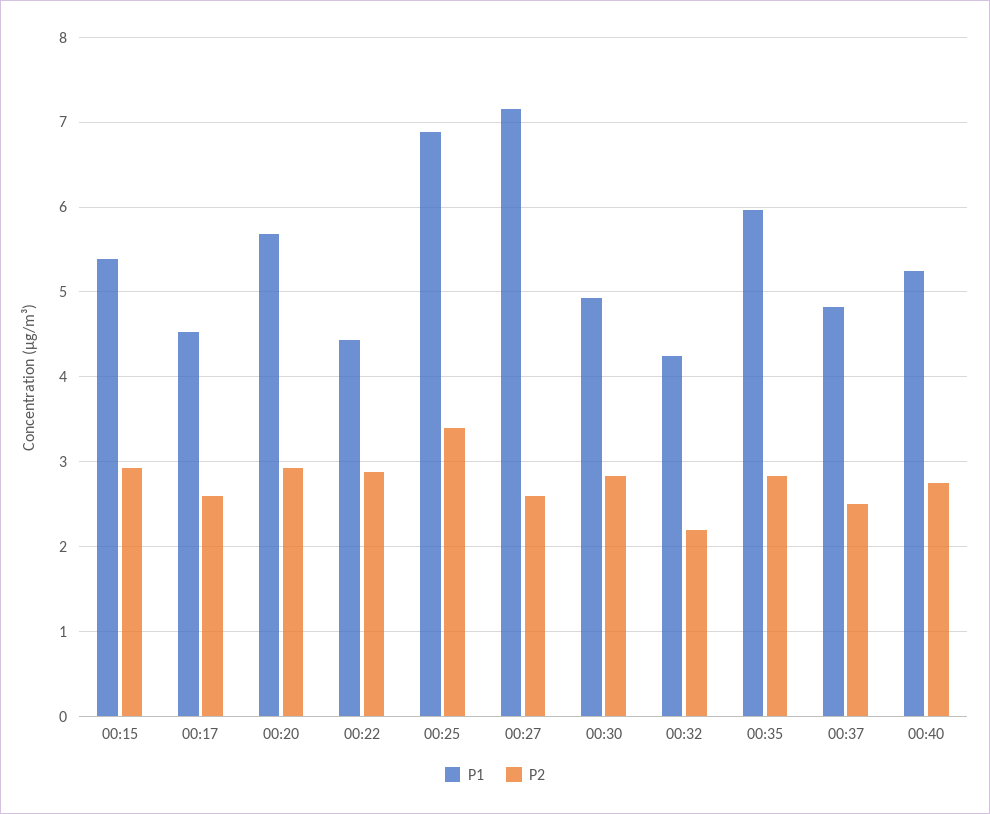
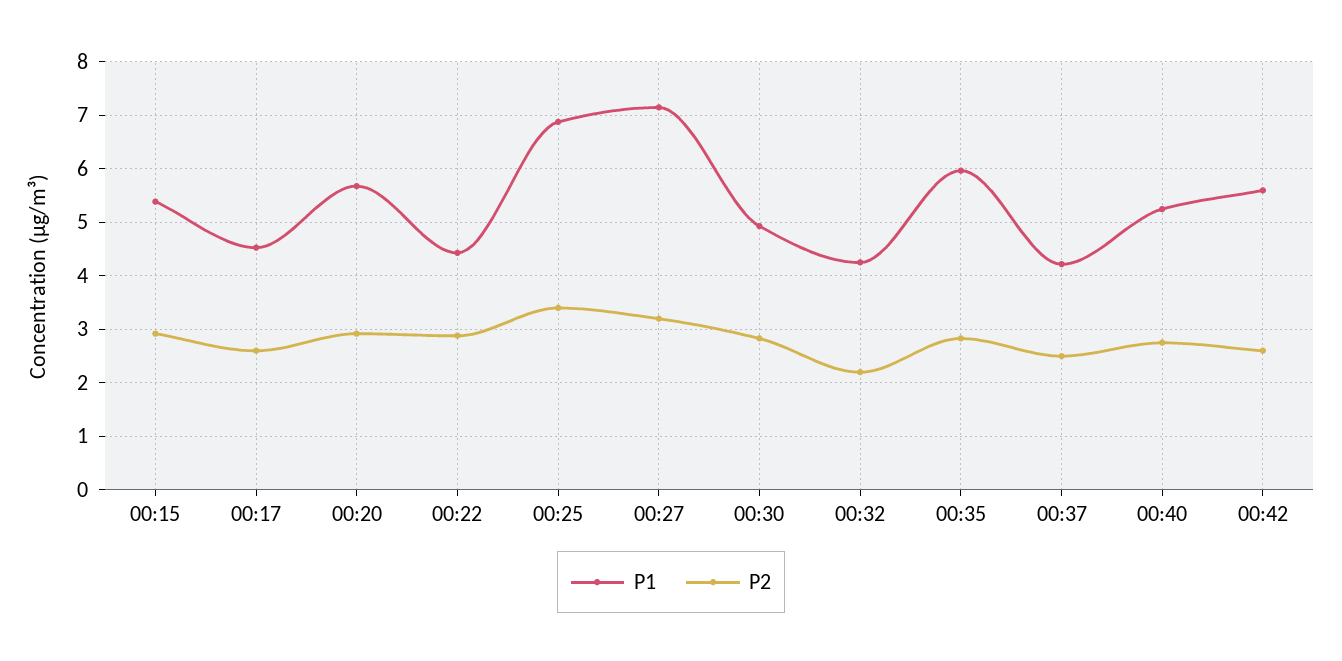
P2, 00:27: 2.6 -> 3.2
P1, 00:37: 4.8 -> 4.2
P1, 00:42: none -> 5.6
P2, 00:42: none -> 2.6

